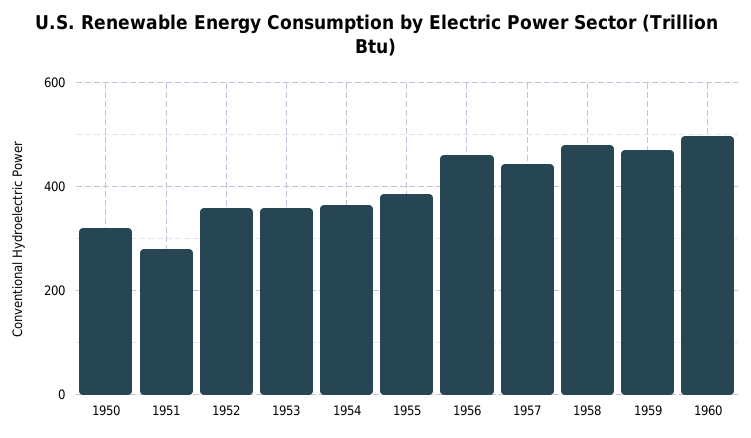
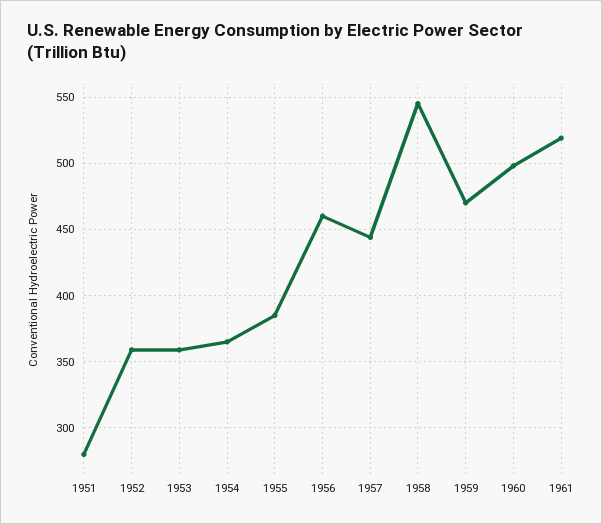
1950: 320 -> none
1958: 480 -> 545
1961: none -> 520

